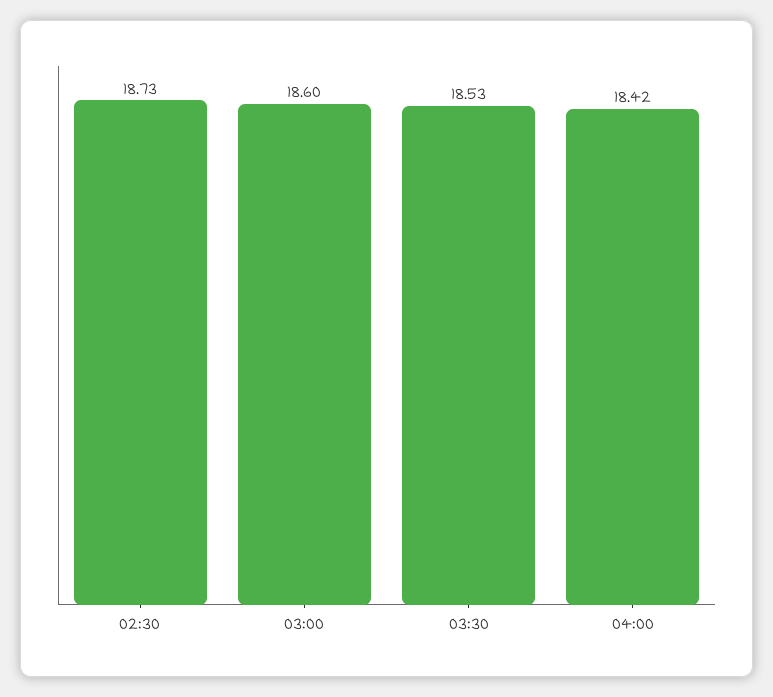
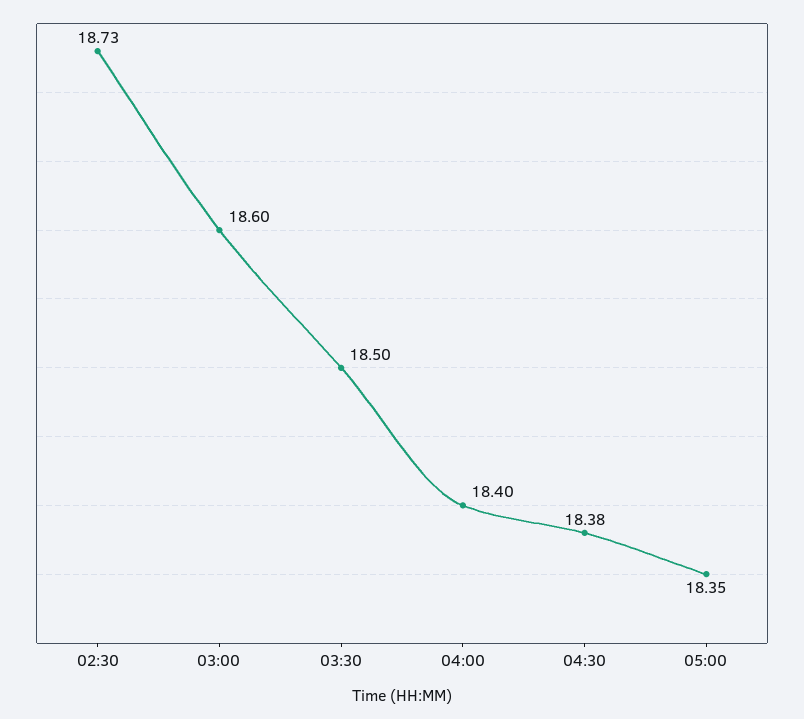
03:30: 18.53 -> 18.5
04:00: 18.42 -> 18.4
04:30: none -> 18.38
05:00: none -> 18.35

